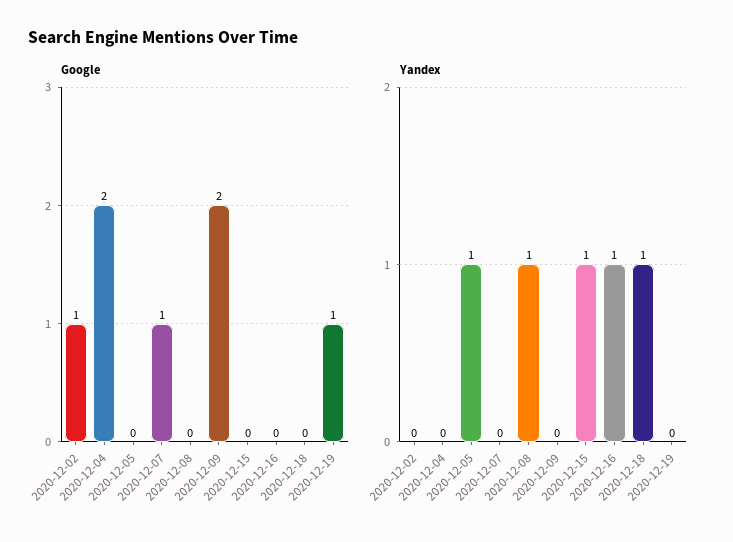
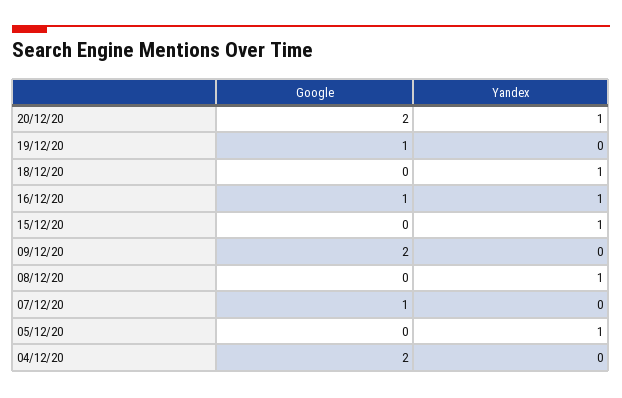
Google, 2020-12-02: 1 -> none
Google, 2020-12-16: 0 -> 1
Yandex, 2020-12-02: 0 -> none
Google, 20/12/20: none -> 2
Yandex, 20/12/20: none -> 1

